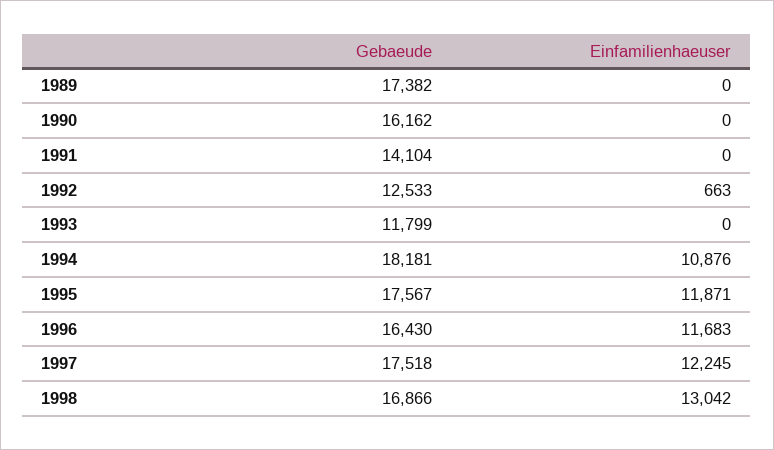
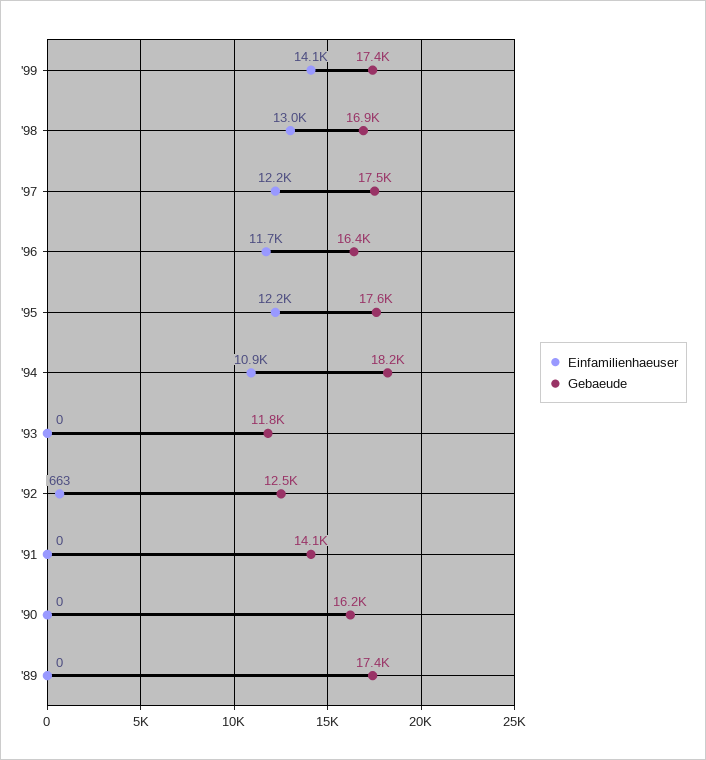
Einfamilienhaeuser, 1995: 11871 -> 12200
Einfamilienhaeuser, '99: none -> 14100
Gebaeude, '99: none -> 17400

